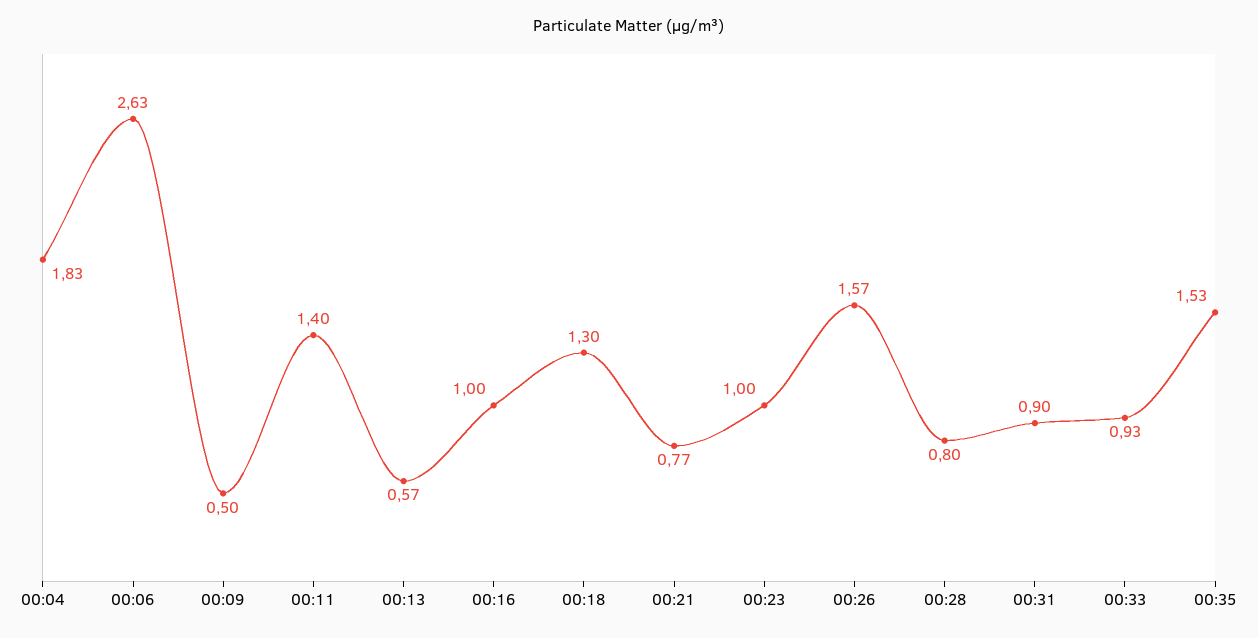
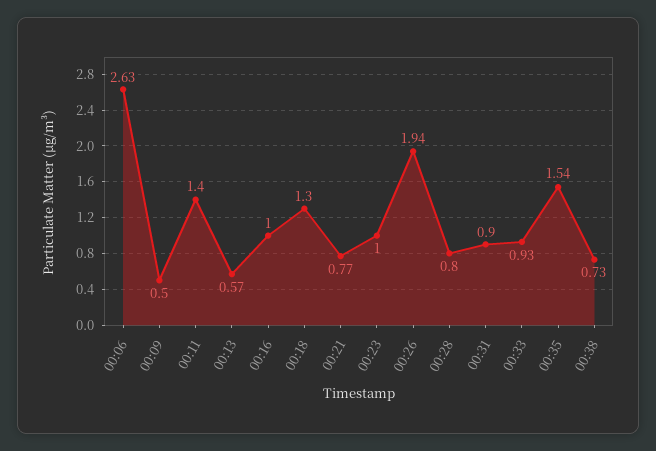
00:04: 1.83 -> none
00:26: 1.57 -> 1.94
00:35: 1.53 -> 1.54
00:38: none -> 0.73

